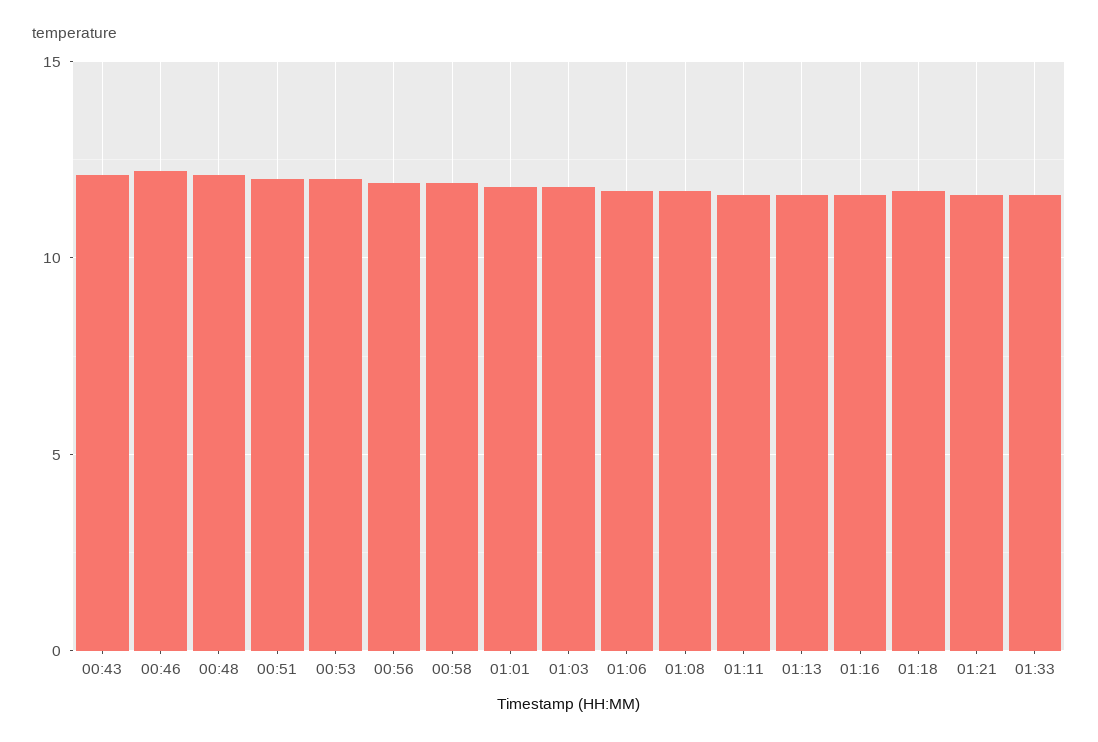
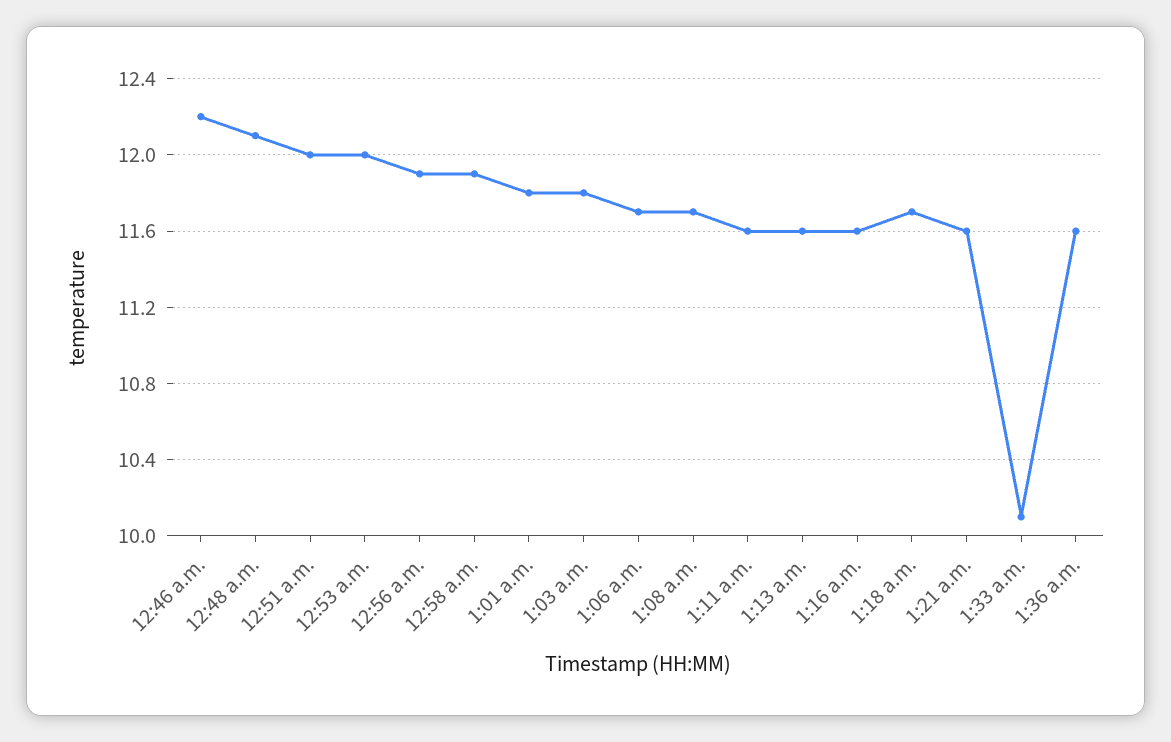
00:43: 12 -> none
01:33: 11.5 -> 10.1
1:36 a.m.: none -> 11.6

